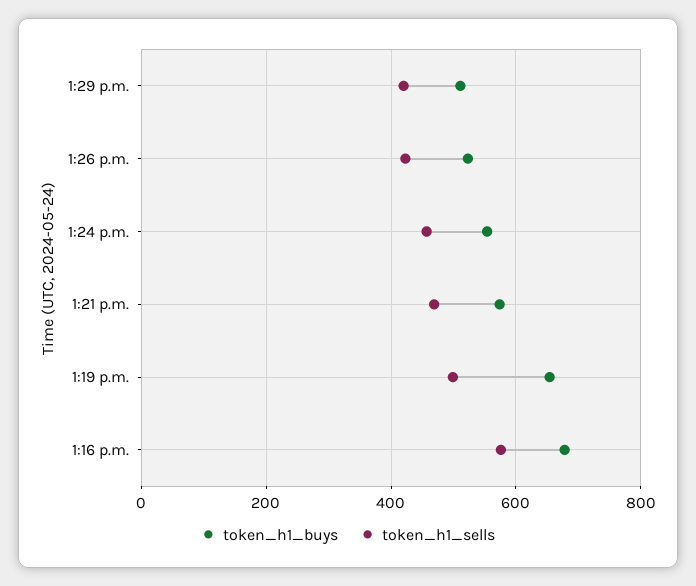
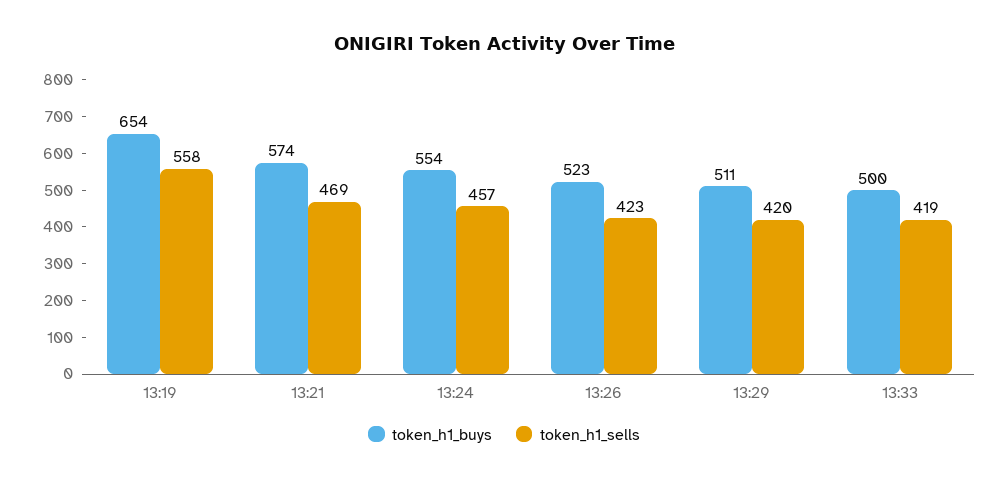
token_h1_sells, 1:19 p.m.: 500 -> 558
token_h1_buys, 1:16 p.m.: 680 -> none
token_h1_sells, 1:16 p.m.: 580 -> none
token_h1_buys, 13:33: none -> 500
token_h1_sells, 13:33: none -> 419

